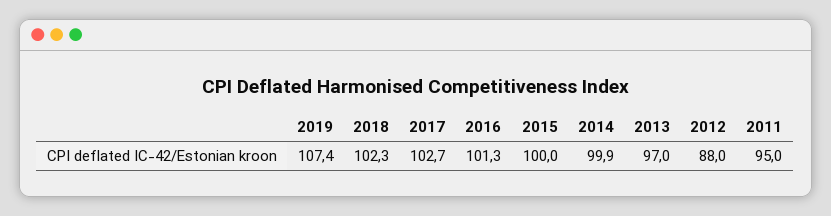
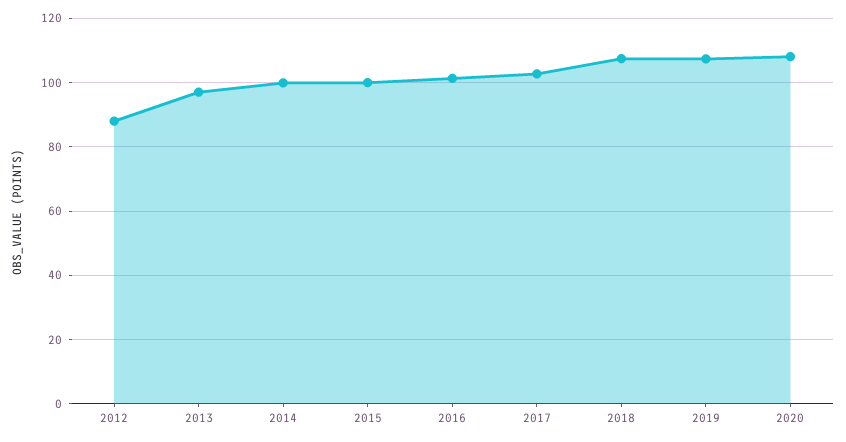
2018: 102.3 -> 108
2011: 95 -> none
2020: none -> 108

